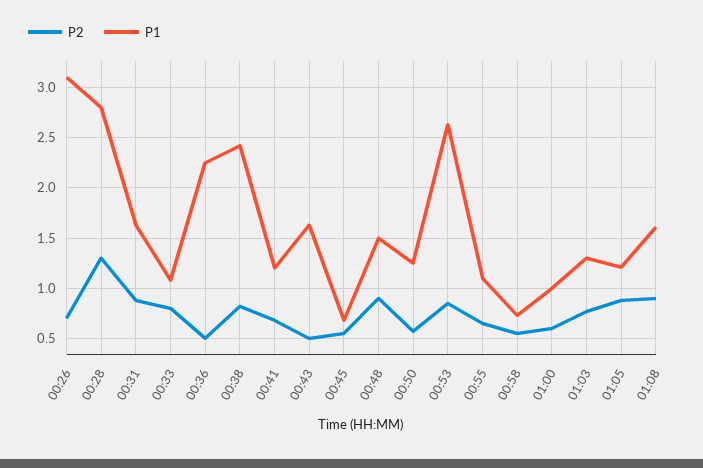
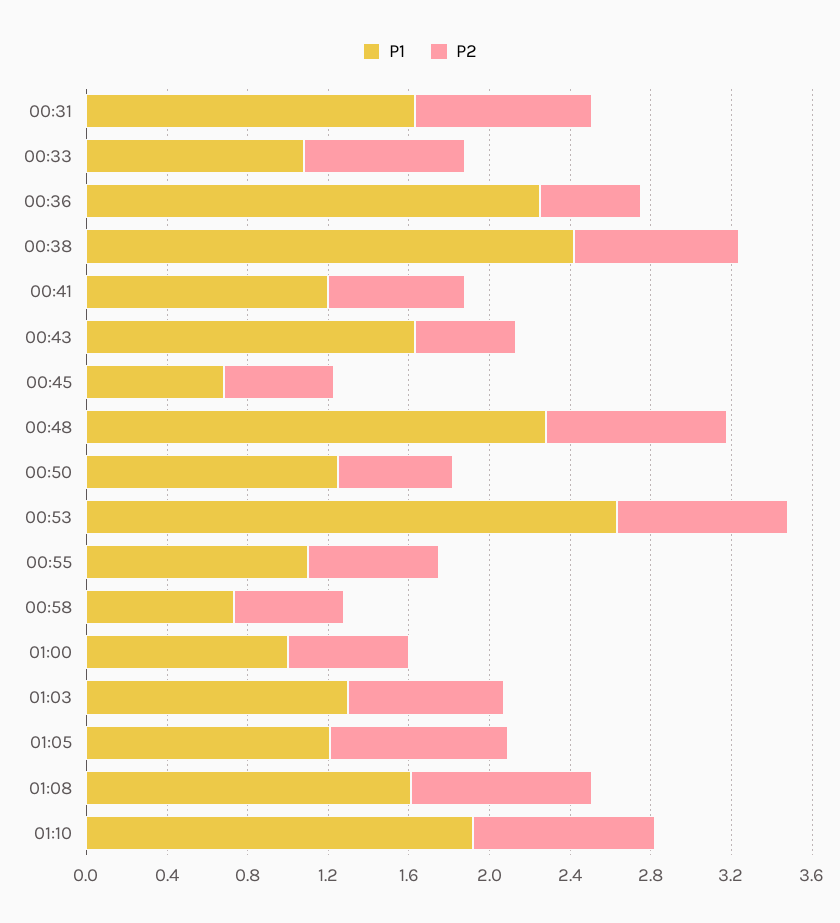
P2, 00:26: 0.7 -> none
P1, 00:26: 3.1 -> none
P2, 00:28: 1.3 -> none
P1, 00:28: 2.8 -> none
P1, 00:48: 1.5 -> 2.3
P1, 01:10: none -> 1.9
P2, 01:10: none -> 0.9

